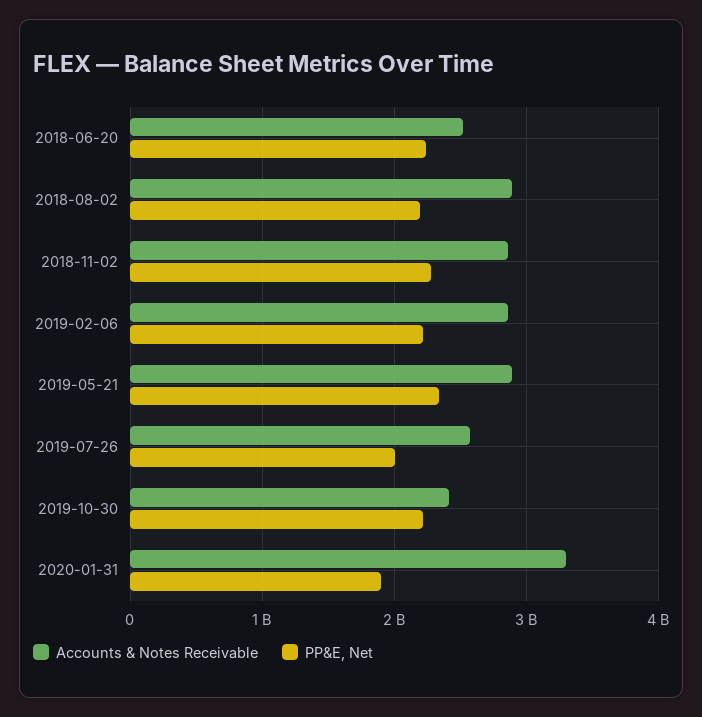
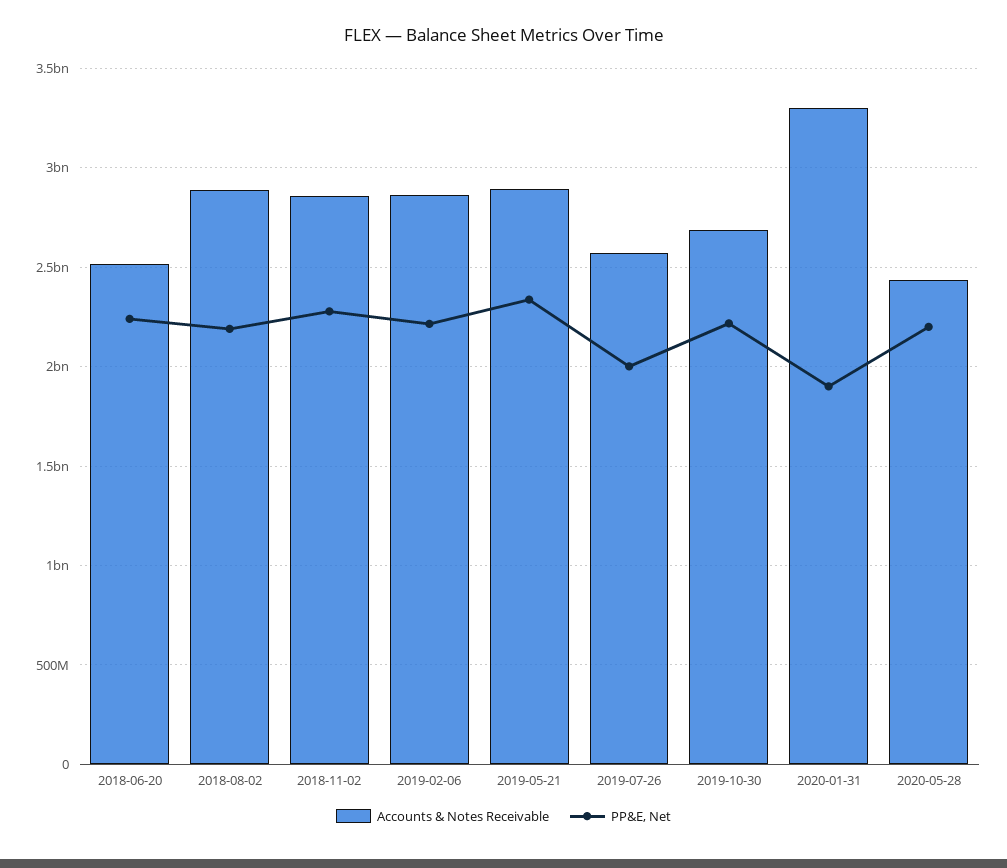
Accounts & Notes Receivable, 2019-10-30: 2400000000 -> 2700000000
Accounts & Notes Receivable, 2020-05-28: none -> 2450000000
PP&E, Net, 2020-05-28: none -> 2200000000

